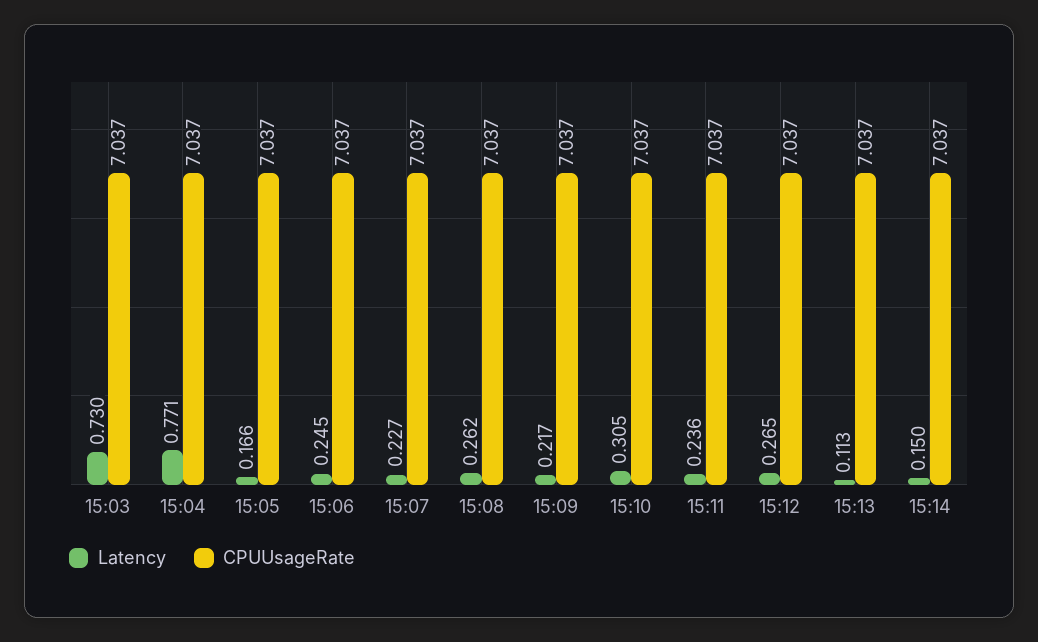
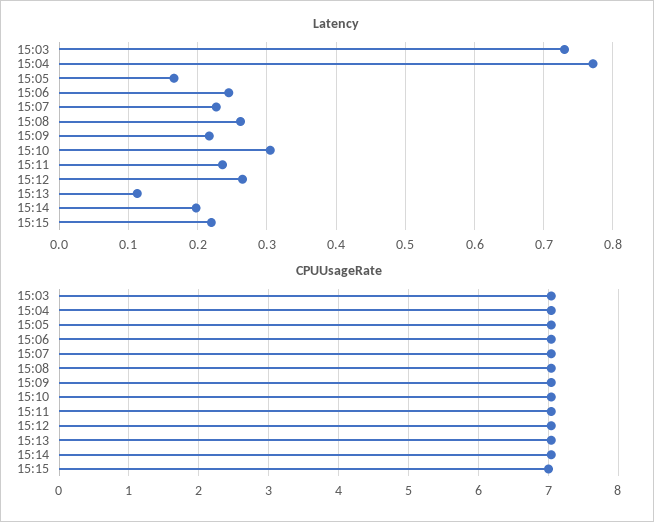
Latency, 15:14: 0.15 -> 0.2
Latency, 15:15: none -> 0.22
CPUUsageRate, 15:15: none -> 7

